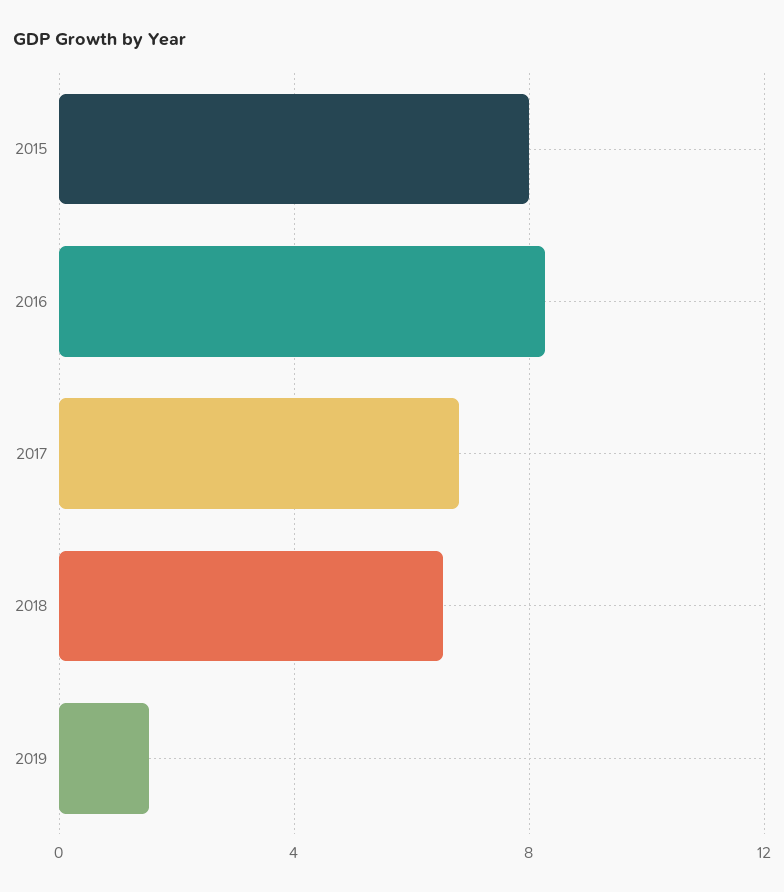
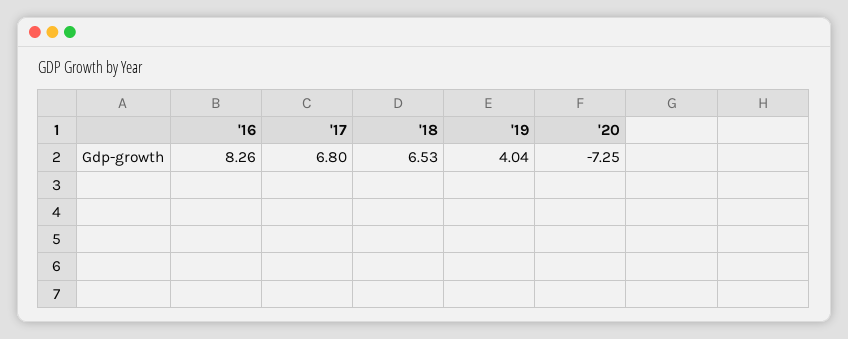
2015: 8 -> none
2019: 1.5 -> 4.04
'20: none -> -7.25

